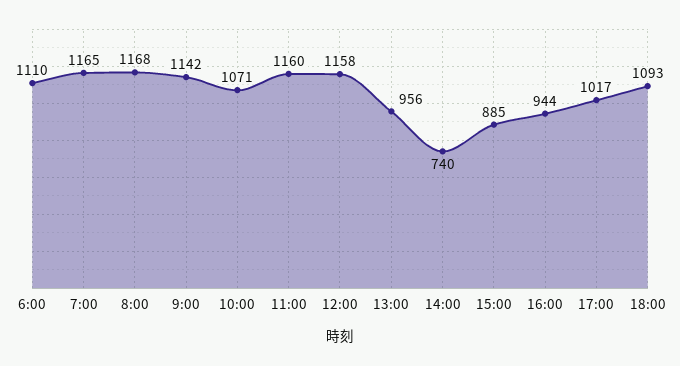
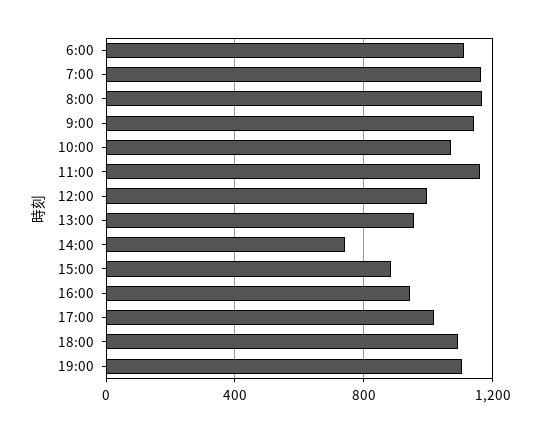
12:00: 1158 -> 1000
19:00: none -> 1100

